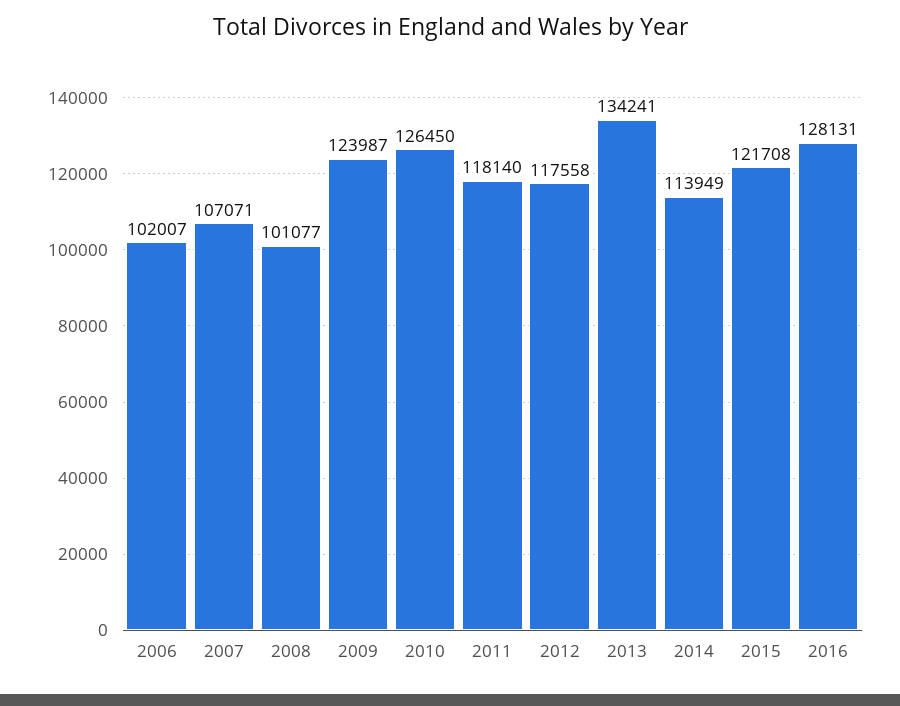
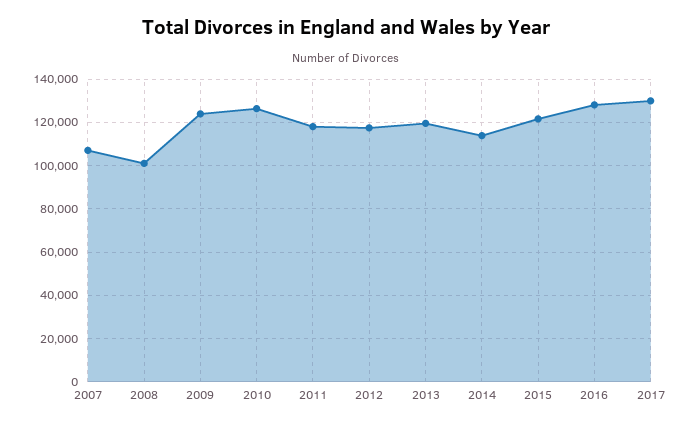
2006: 102007 -> none
2013: 134241 -> 120000
2017: none -> 130000

